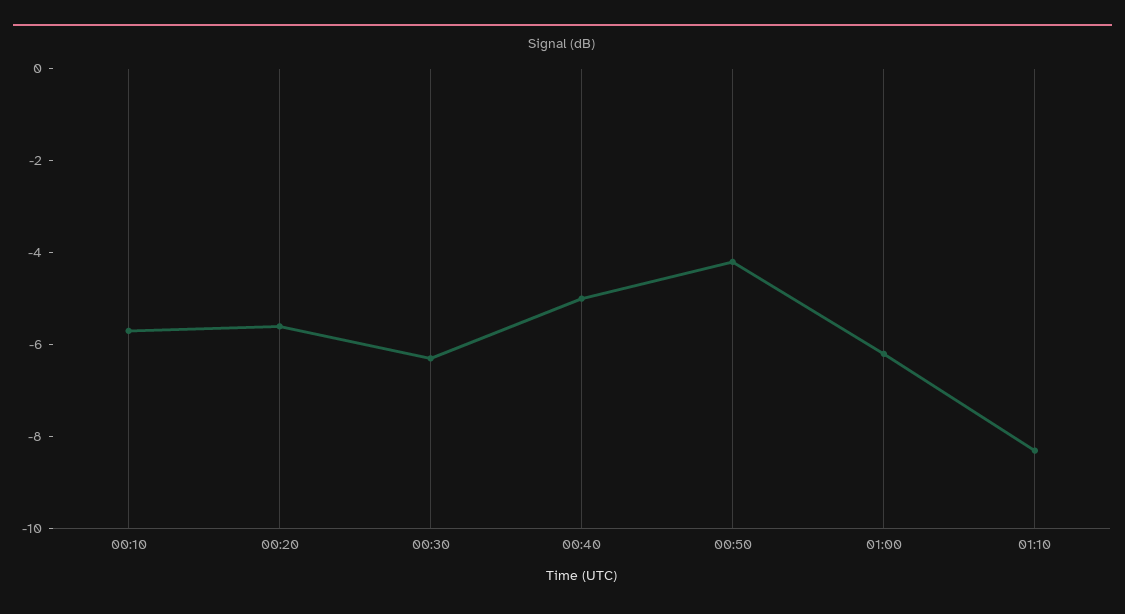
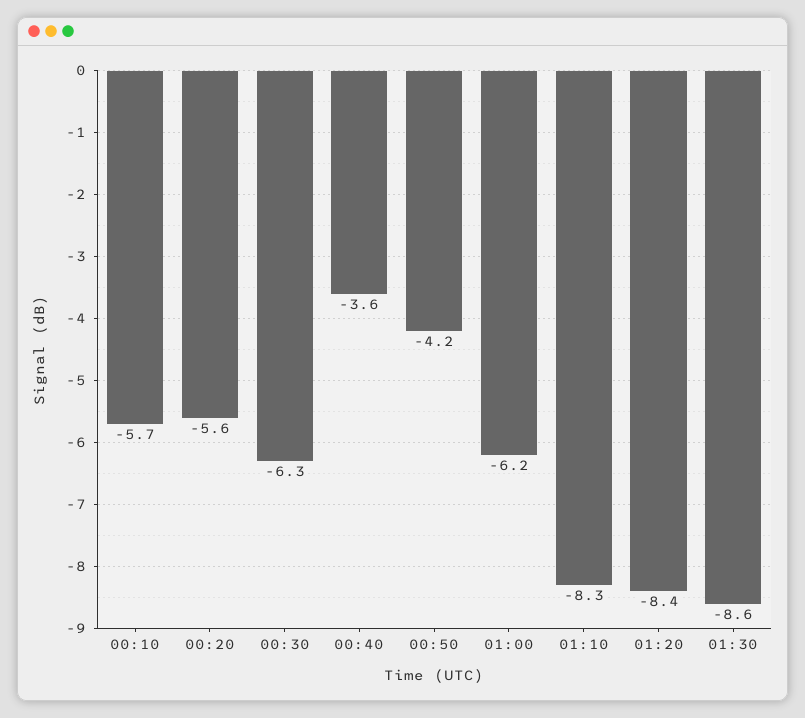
00:40: -5 -> -3.6
01:20: none -> -8.4
01:30: none -> -8.6

